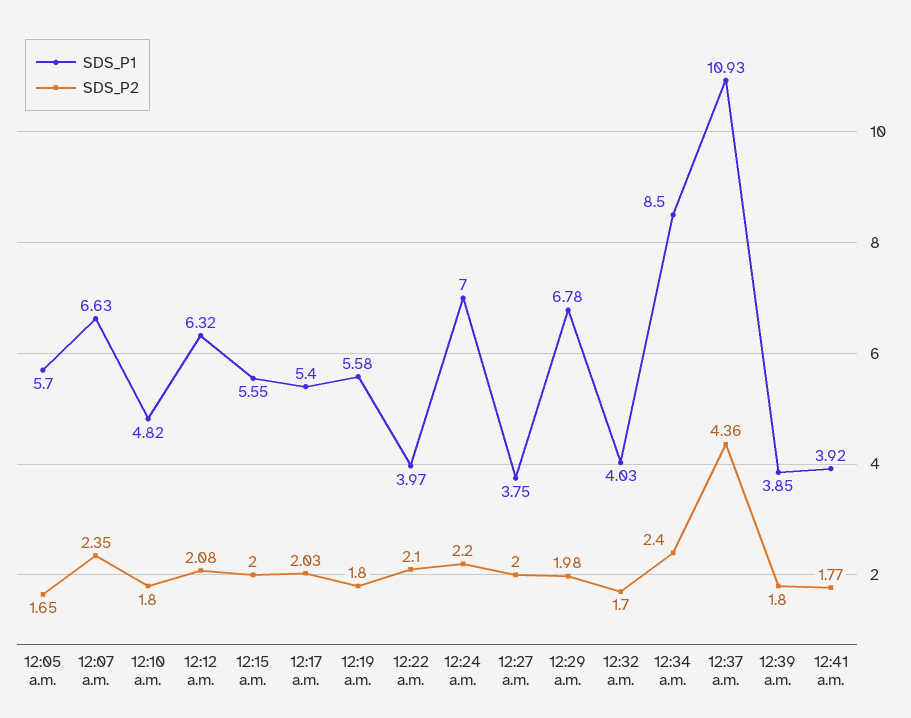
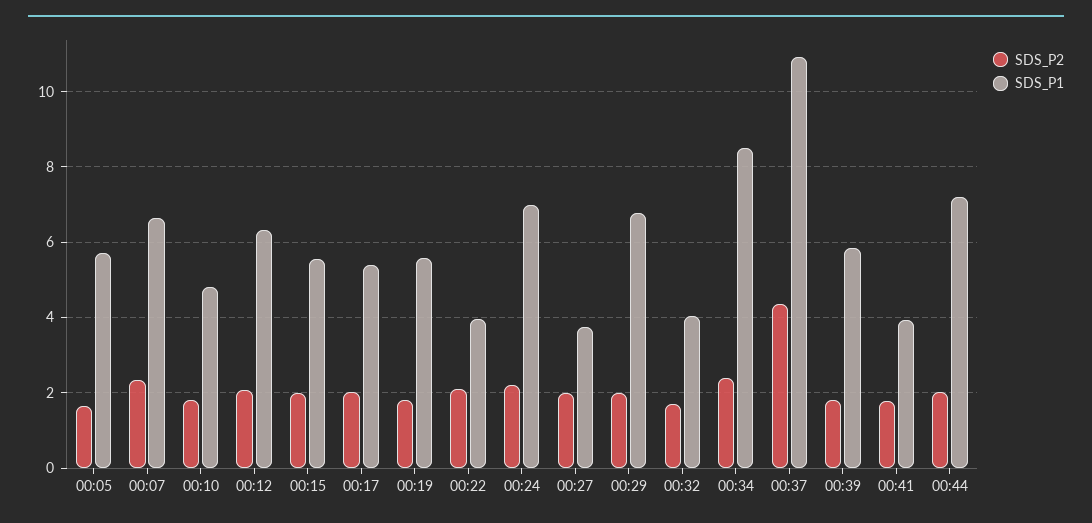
SDS_P1, 12:39 a.m.: 3.85 -> 5.8
SDS_P2, 00:44: none -> 2
SDS_P1, 00:44: none -> 7.2

